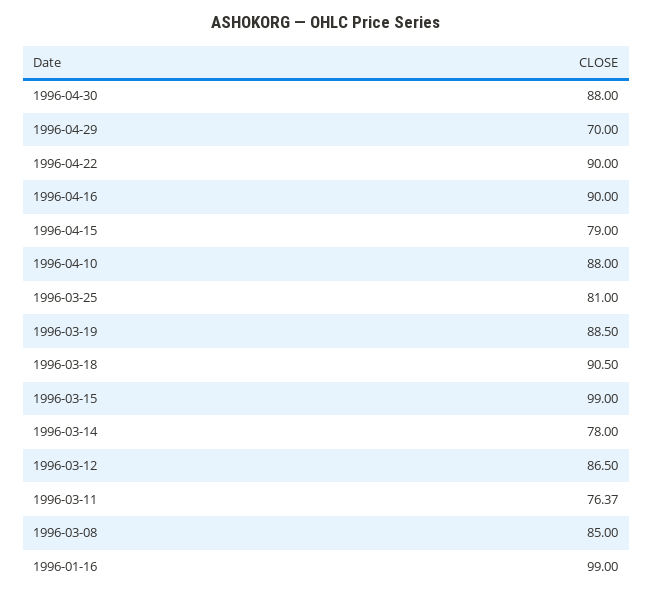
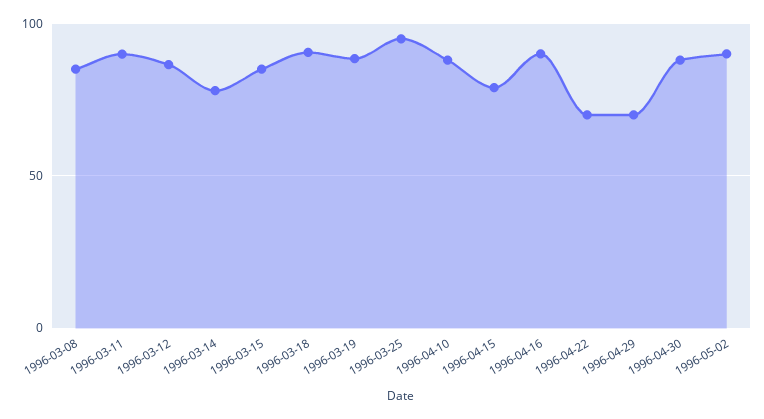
1996-04-22: 90 -> 70
1996-03-25: 81 -> 95
1996-03-15: 99 -> 85
1996-03-11: 76.37 -> 90
1996-01-16: 99 -> none
1996-05-02: none -> 90

